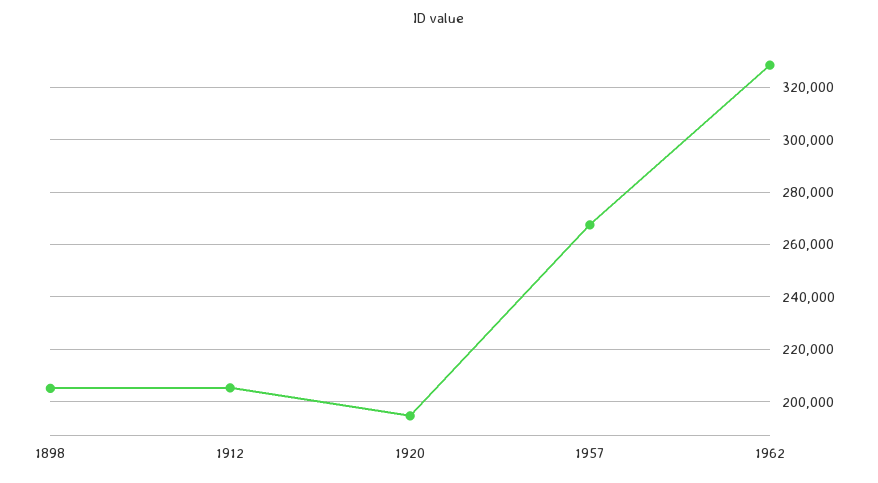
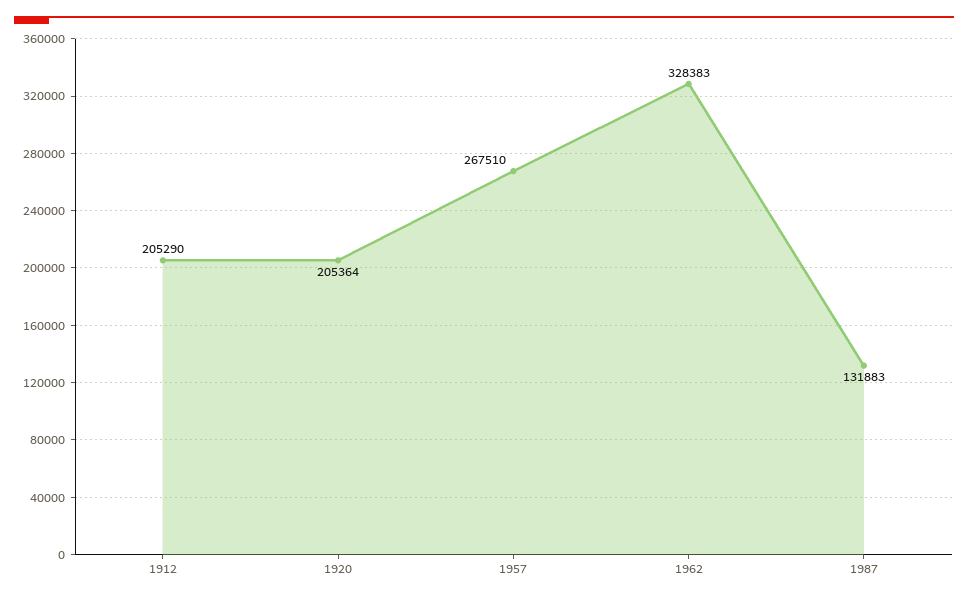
1898: 205000 -> none
1920: 195000 -> 205364
1987: none -> 131883

